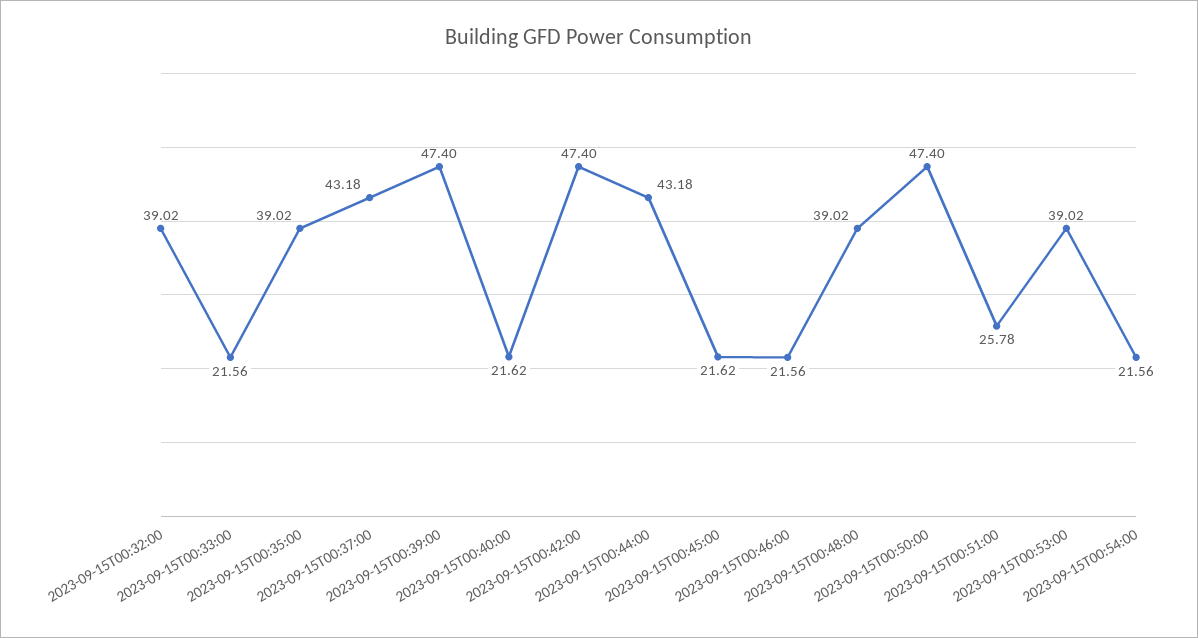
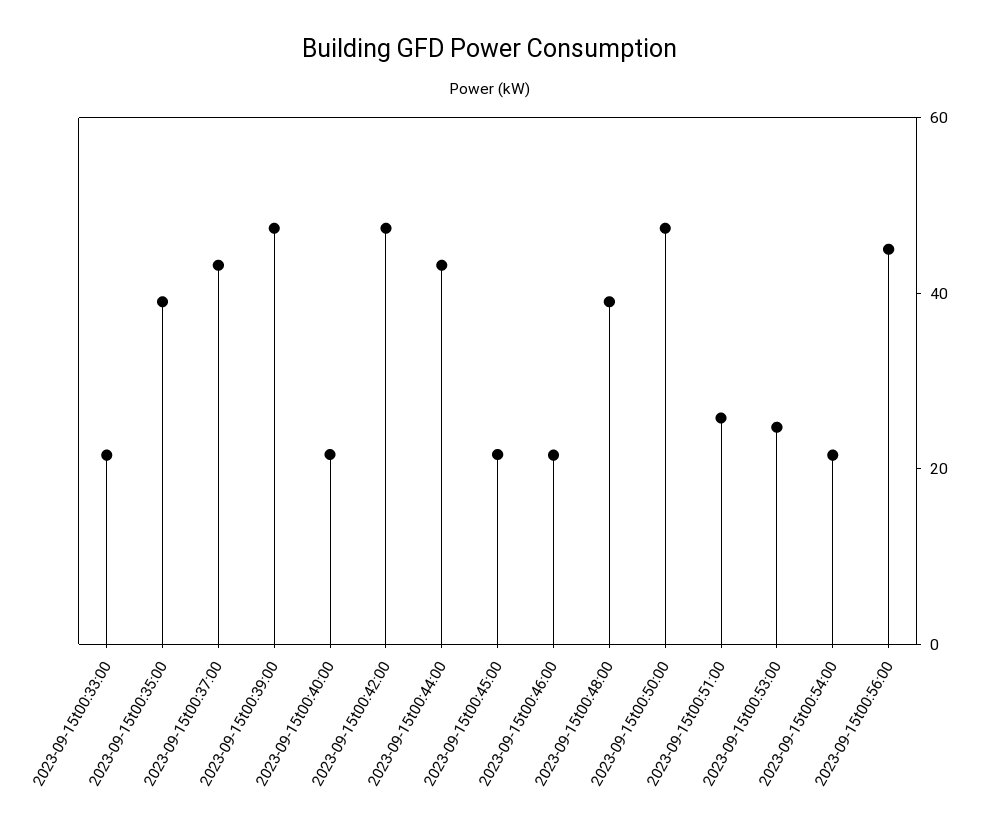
2023-09-15T00:32:00: 39.02 -> none
2023-09-15T00:53:00: 39.02 -> 25
2023-09-15t00:56:00: none -> 45

